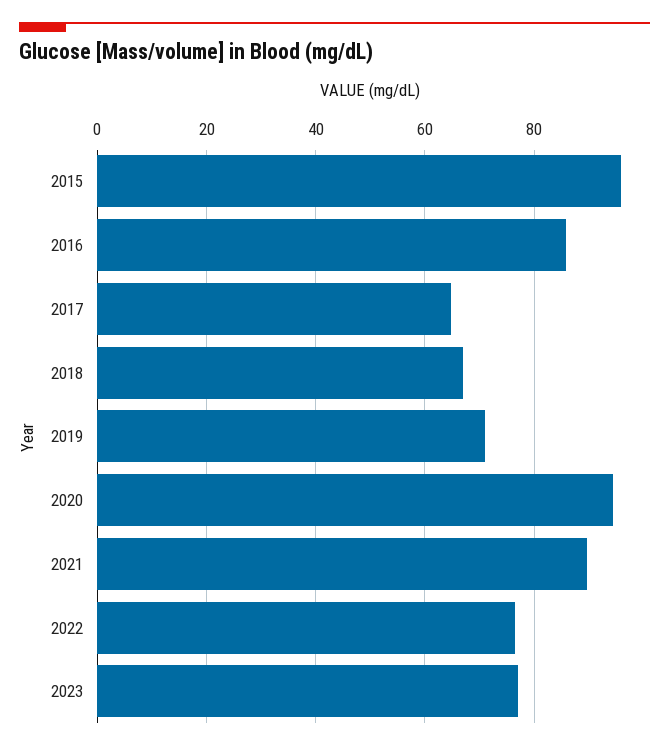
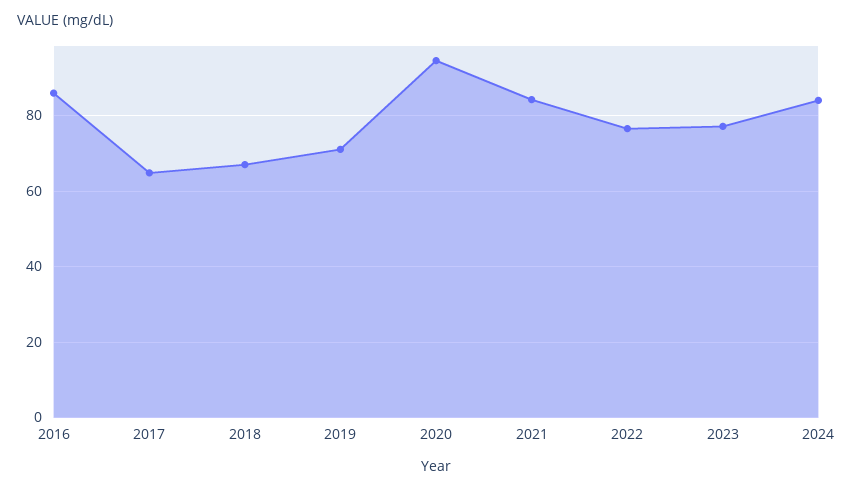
2015: 96 -> none
2021: 90 -> 84
2024: none -> 84

